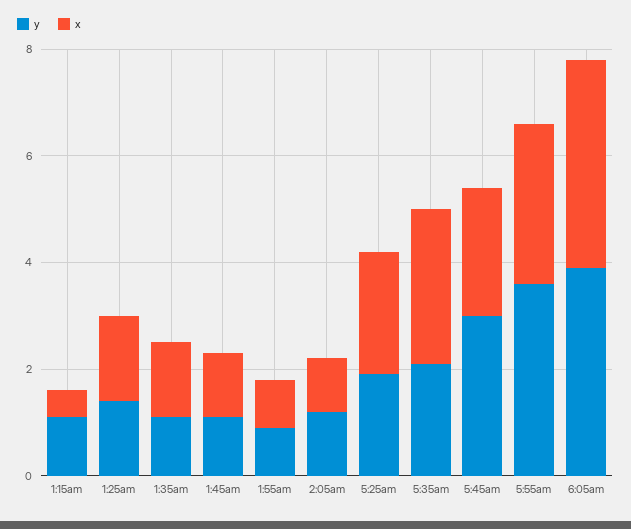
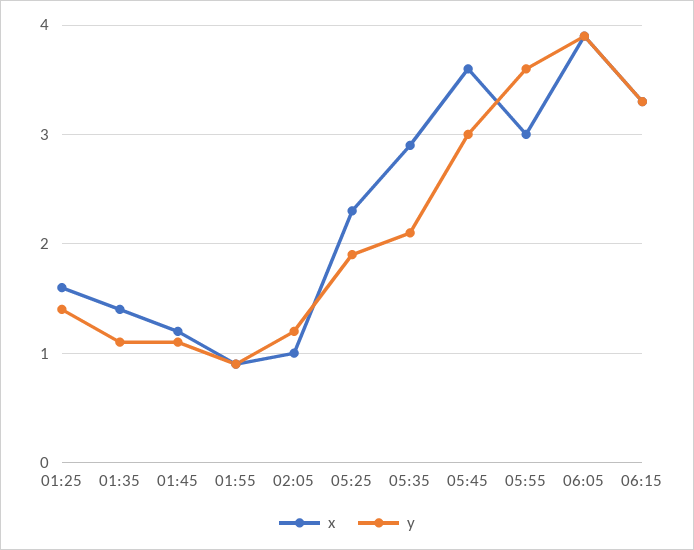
y, 1:15am: 1 -> none
x, 1:15am: 0.5 -> none
x, 5:45am: 2.5 -> 3.6
x, 06:15: none -> 3.3
y, 06:15: none -> 3.3

